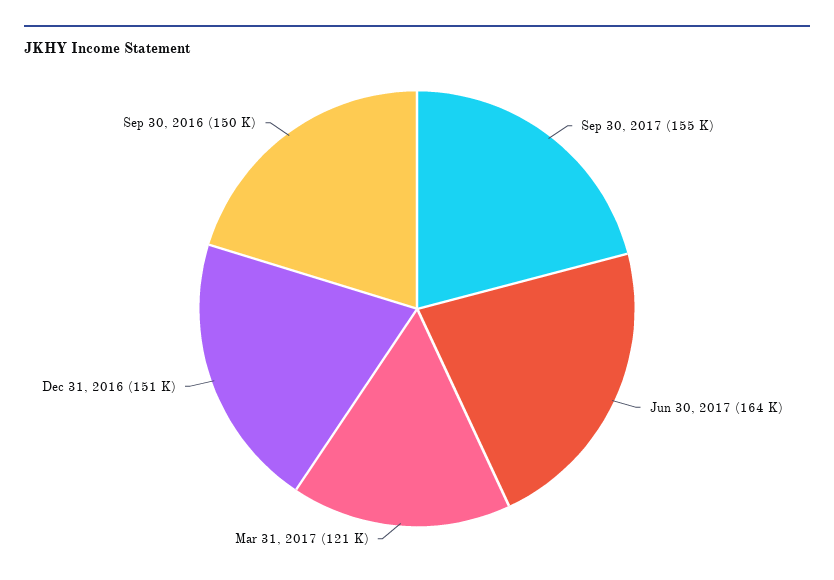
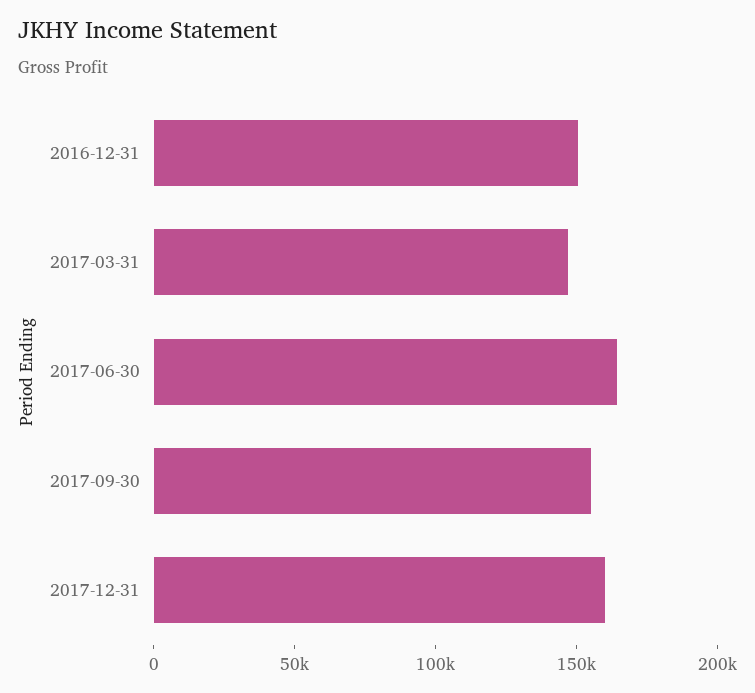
Mar 31, 2017: 121000 -> 150000
Sep 30, 2016: 150000 -> none
2017-12-31: none -> 160000

